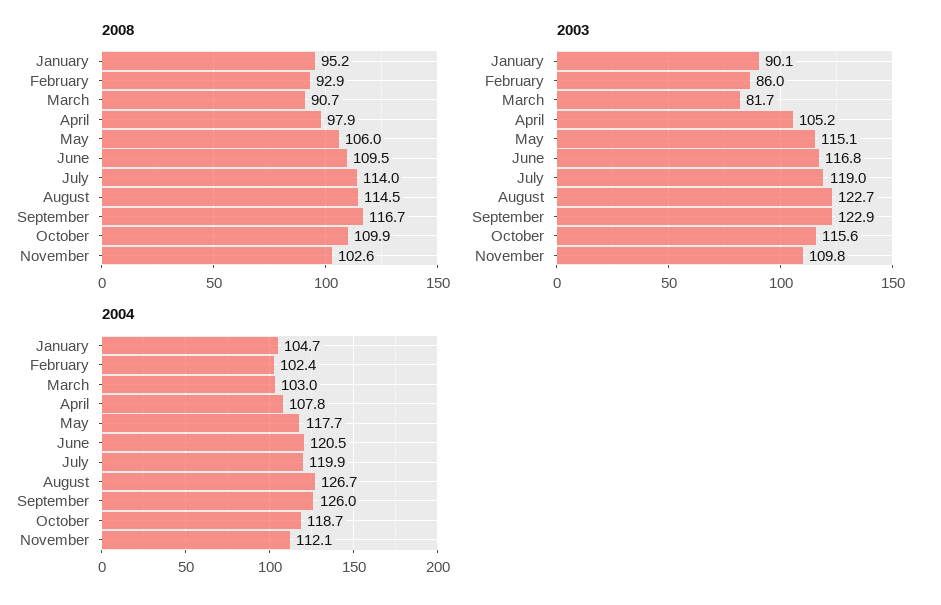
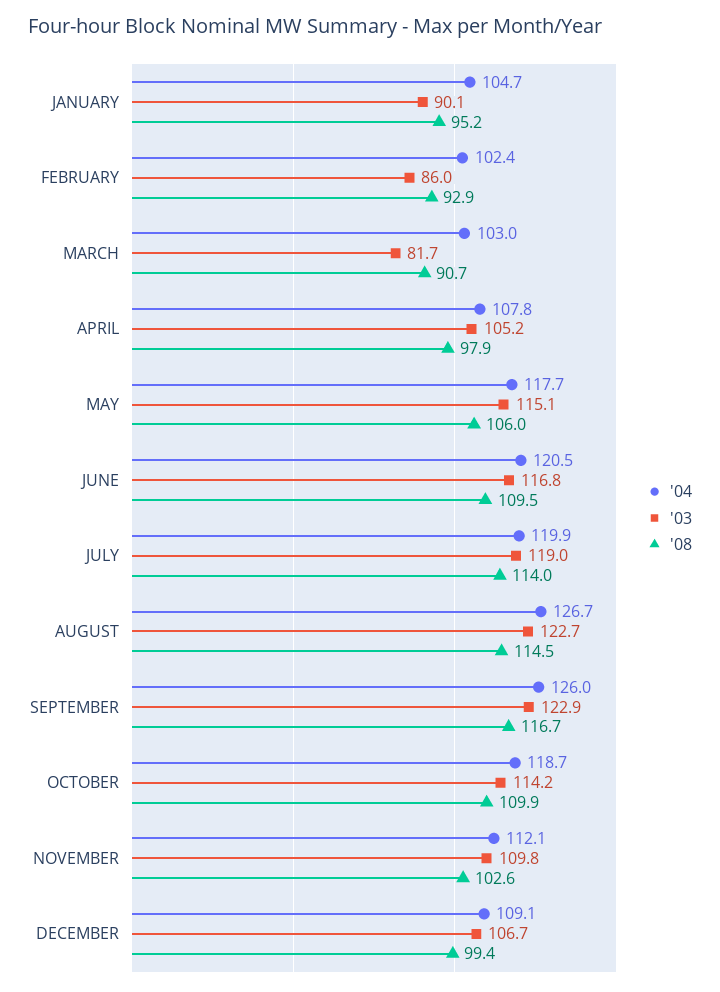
2003, October: 115.6 -> 114.2
2004, DECEMBER: none -> 109.1
2003, DECEMBER: none -> 106.7
2008, DECEMBER: none -> 99.4

